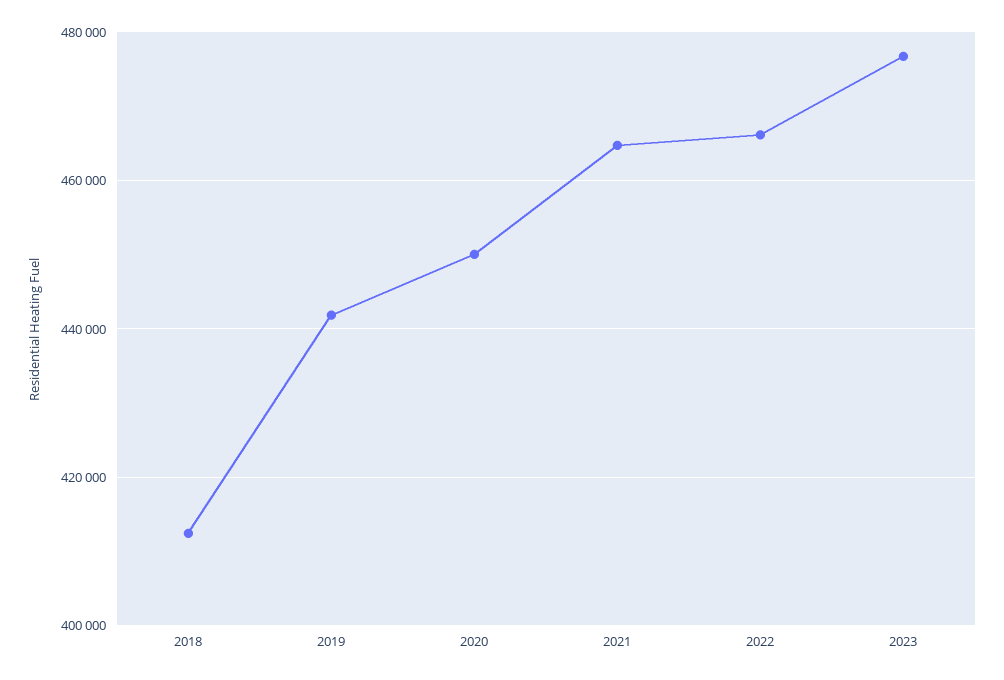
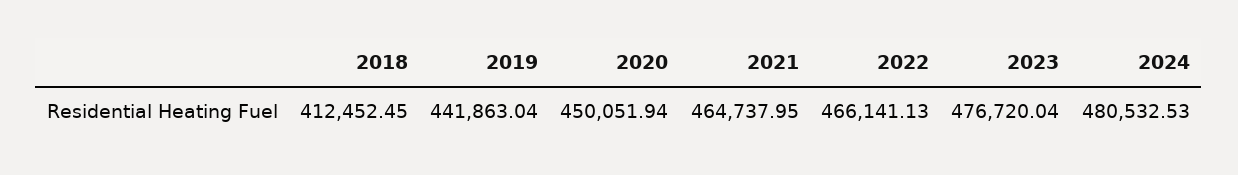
2024: none -> 480532.53

